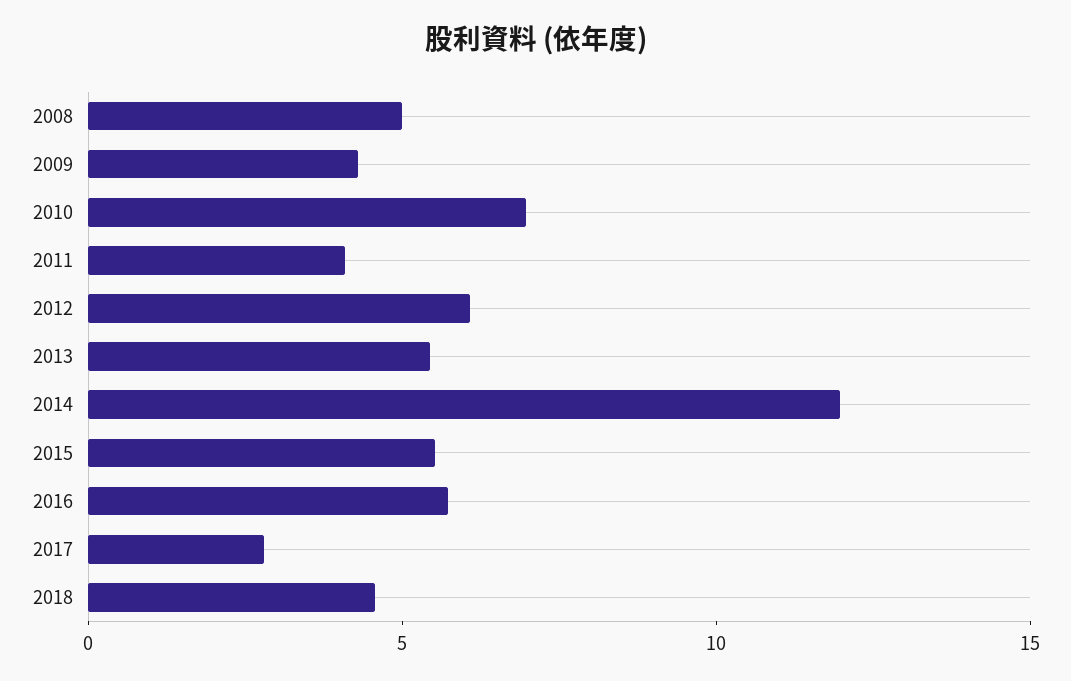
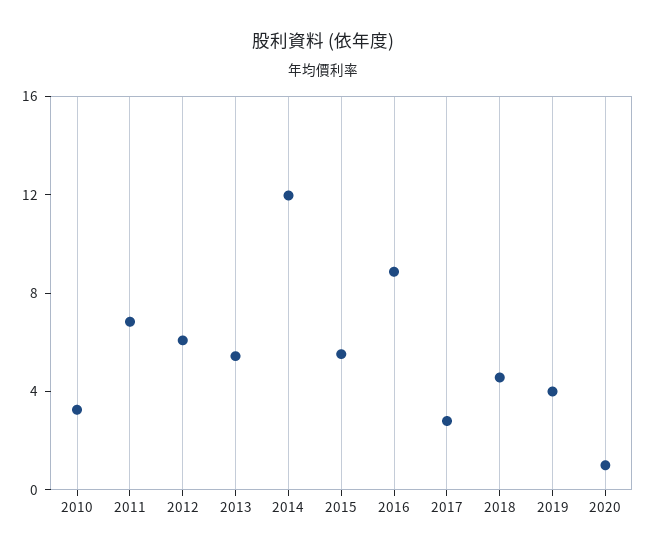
2008: 5 -> none
2009: 4 -> none
2010: 7 -> 3
2011: 4 -> 7
2016: 6 -> 9
2019: none -> 4
2020: none -> 1

